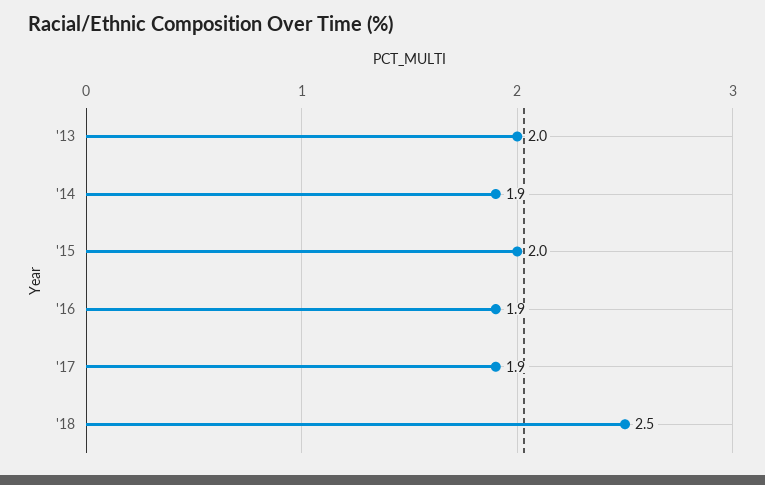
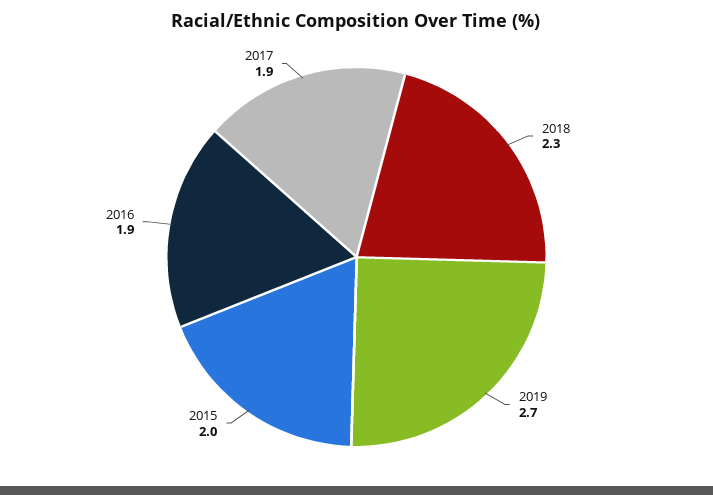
'13: 2 -> none
'14: 1.9 -> none
'18: 2.5 -> 2.3
2019: none -> 2.7

